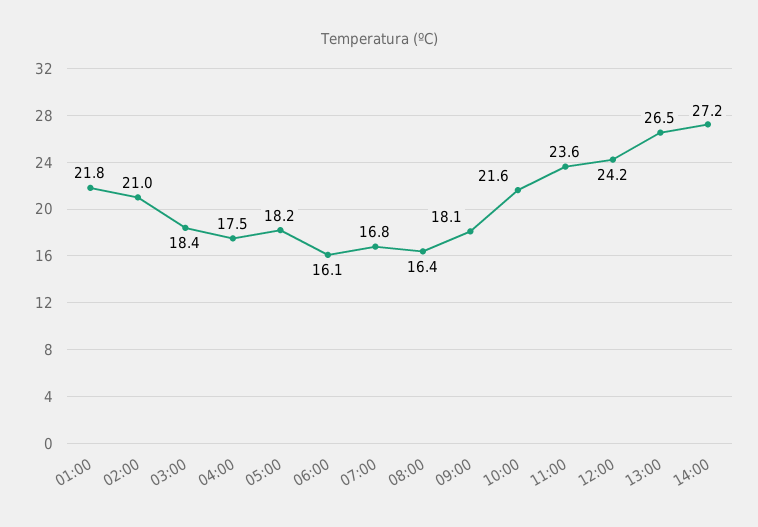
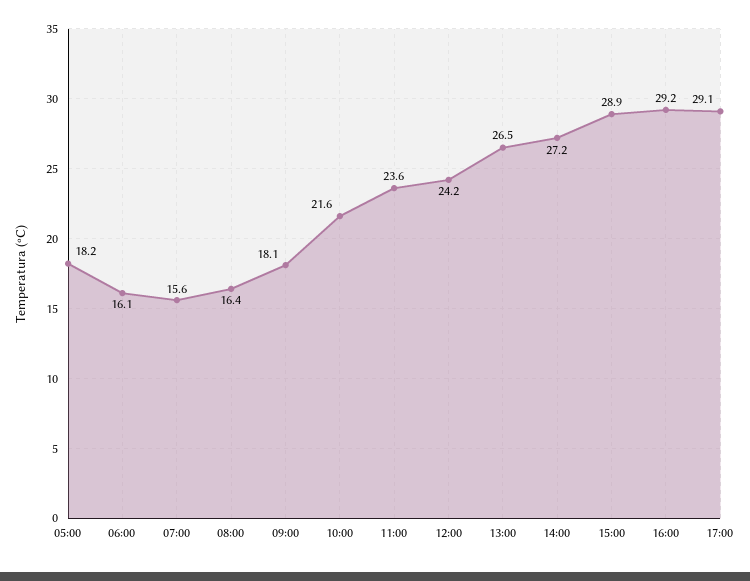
01:00: 21.8 -> none
02:00: 21 -> none
03:00: 18.4 -> none
04:00: 17.5 -> none
07:00: 16.8 -> 15.6
15:00: none -> 28.9
16:00: none -> 29.2
17:00: none -> 29.1

